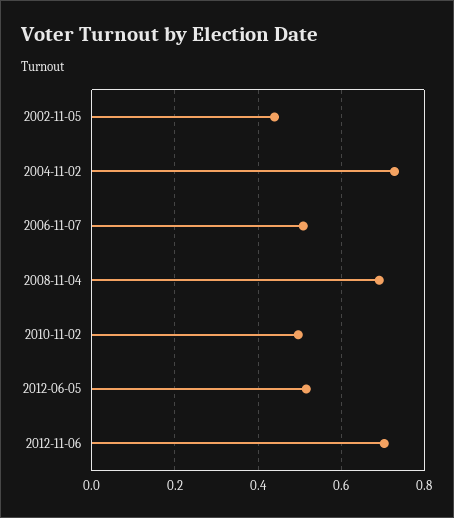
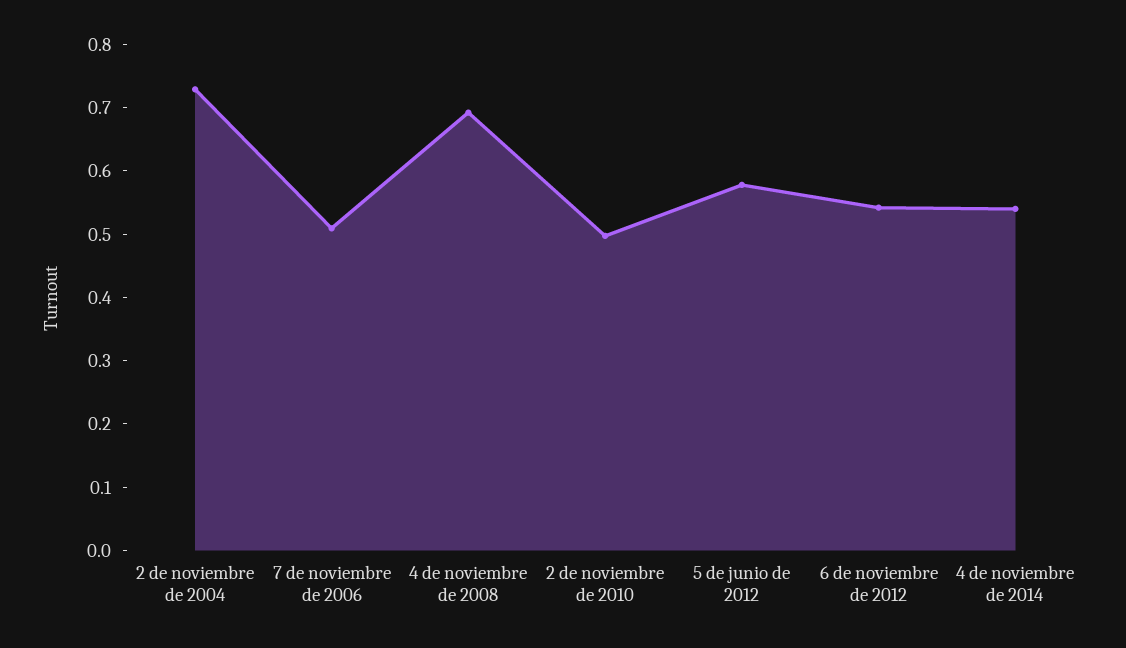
2002-11-05: 0.44 -> none
2012-06-05: 0.52 -> 0.58
2012-11-06: 0.7 -> 0.54
4 de noviembre de 2014: none -> 0.54

